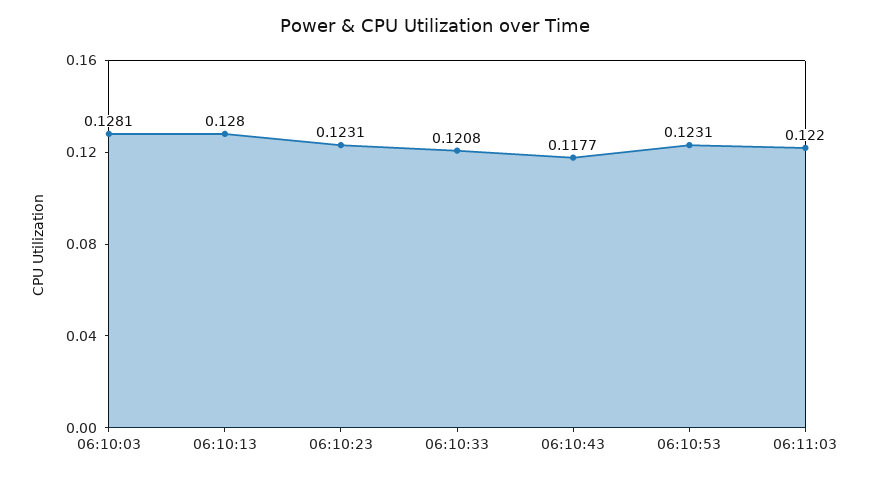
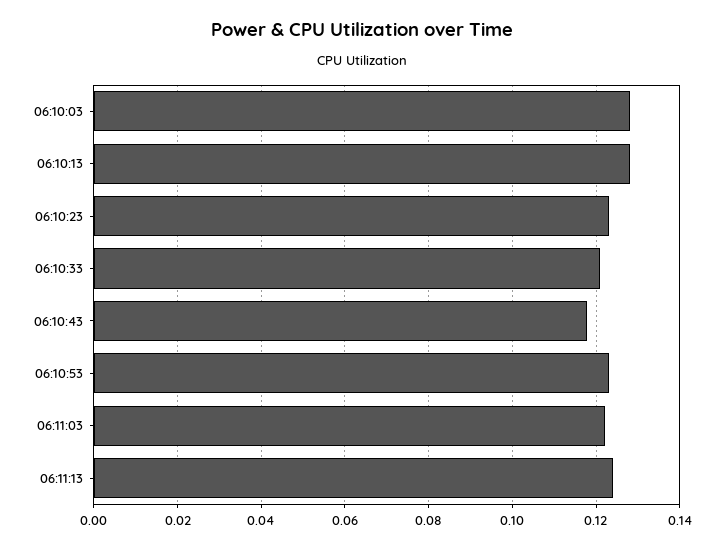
06:11:13: none -> 0.124

